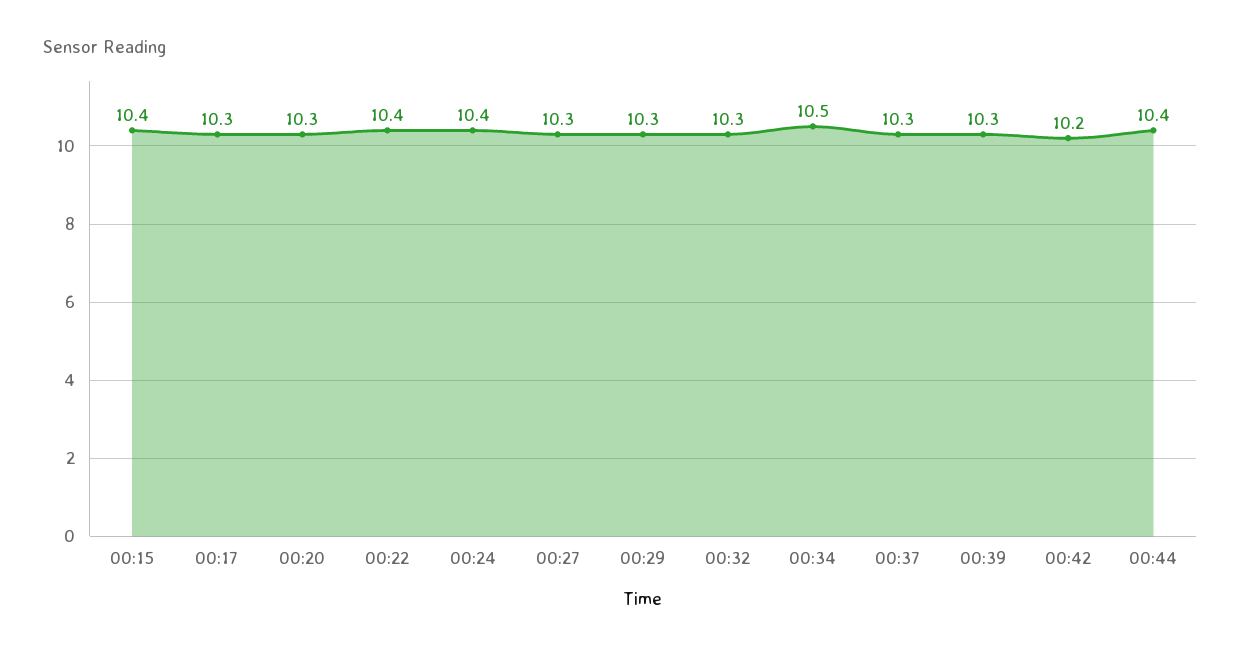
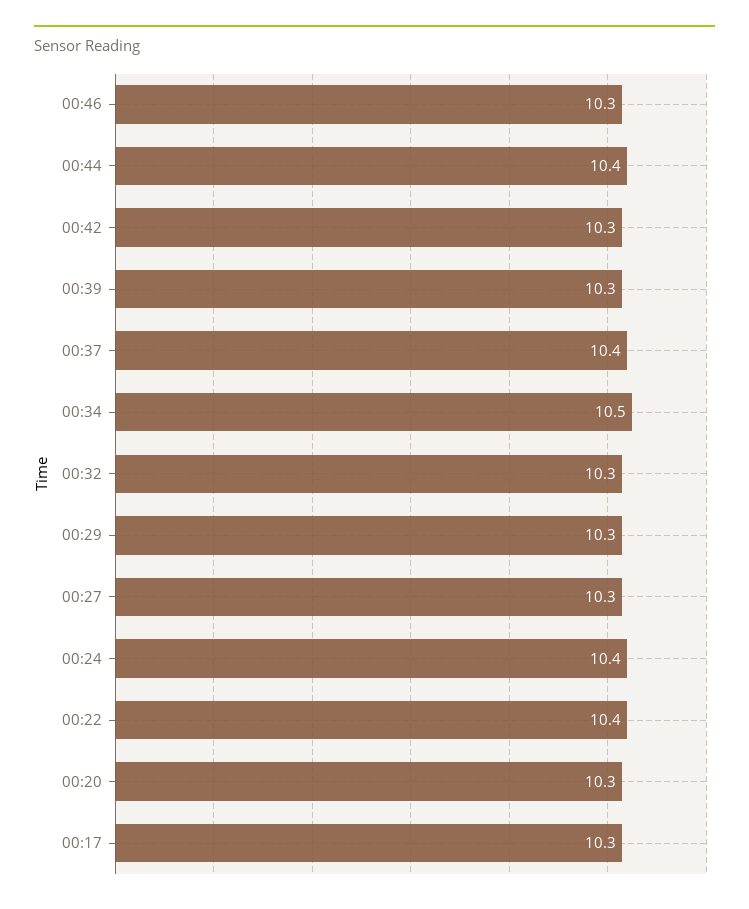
00:15: 10.4 -> none
00:37: 10.3 -> 10.4
00:42: 10.2 -> 10.3
00:46: none -> 10.3

